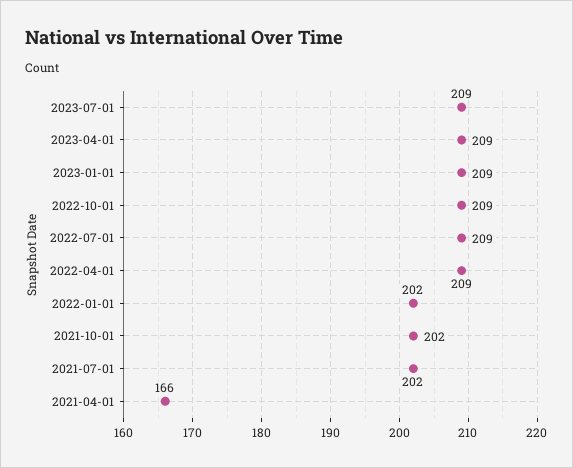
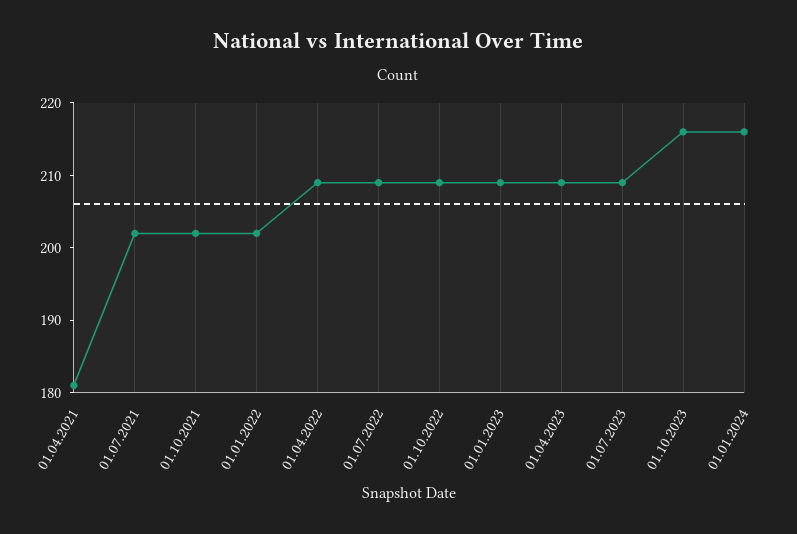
2021-04-01: 166 -> 180
01.10.2023: none -> 215
01.01.2024: none -> 215

